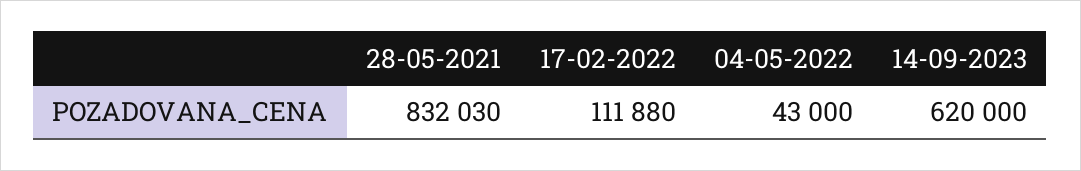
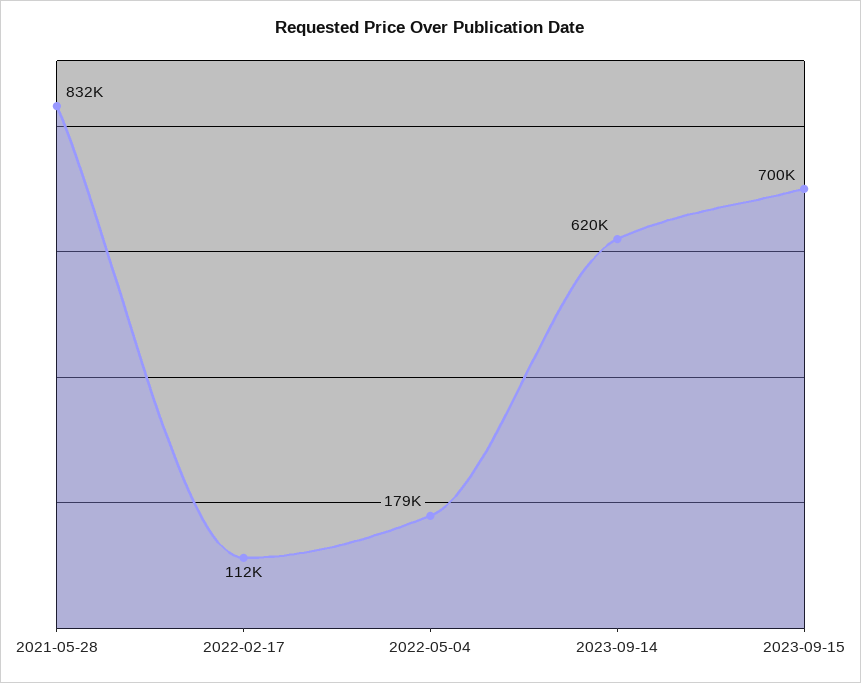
04-05-2022: 43000 -> 179000
2023-09-15: none -> 700000

